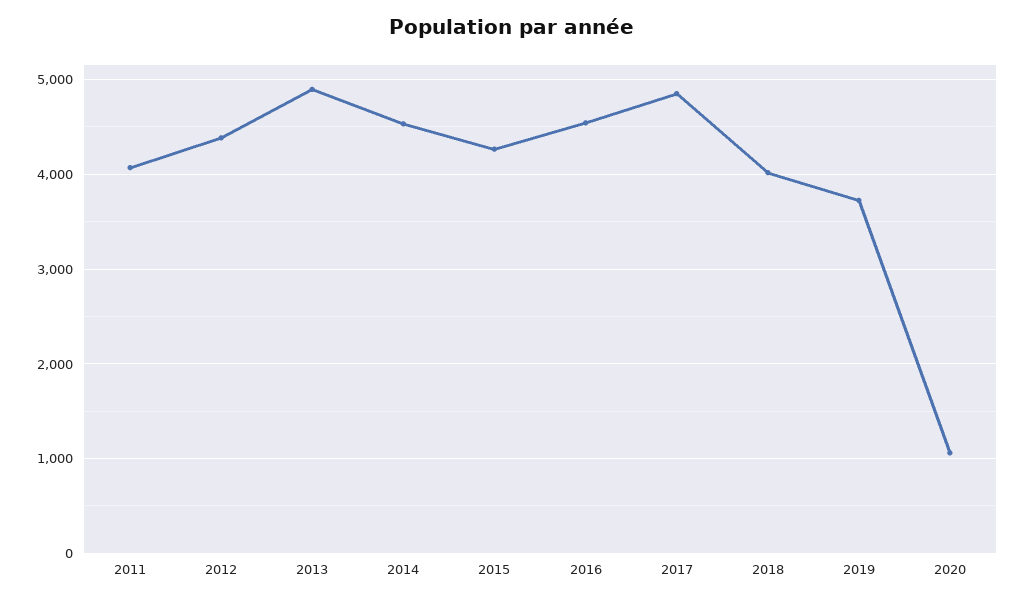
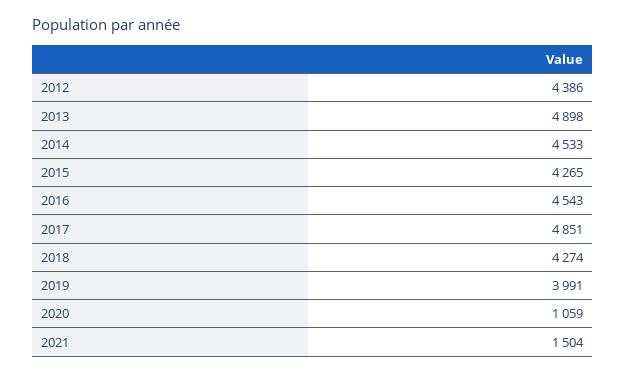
2011: 4100 -> none
2018: 4000 -> 4274
2019: 3700 -> 3991
2021: none -> 1504

